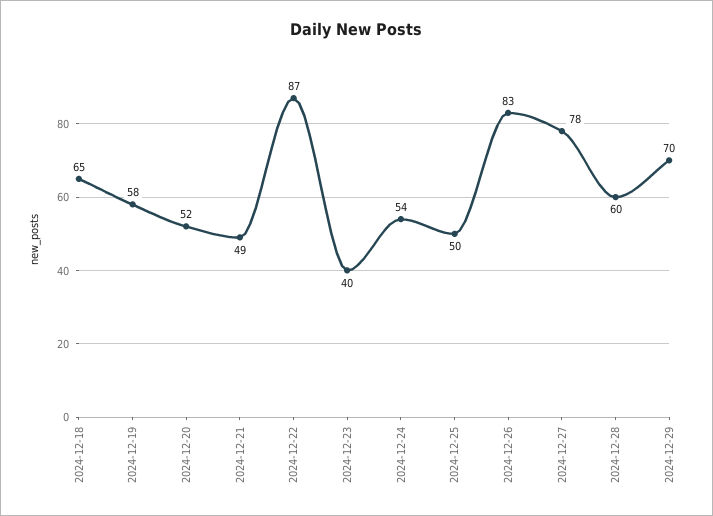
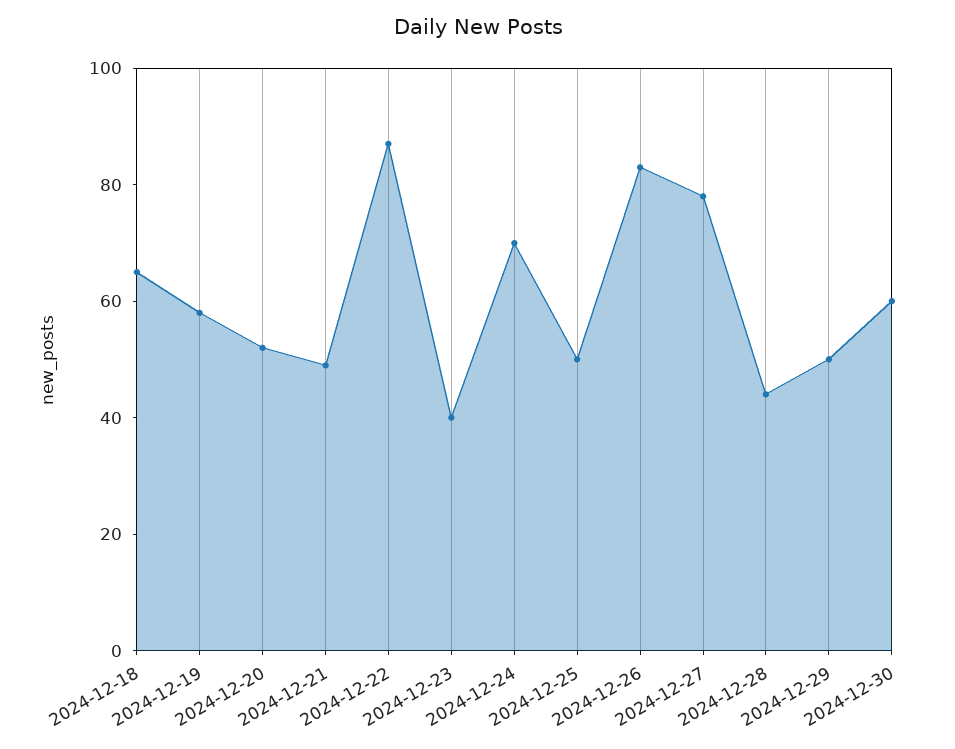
2024-12-24: 54 -> 70
2024-12-28: 60 -> 45
2024-12-29: 70 -> 50
2024-12-30: none -> 60

